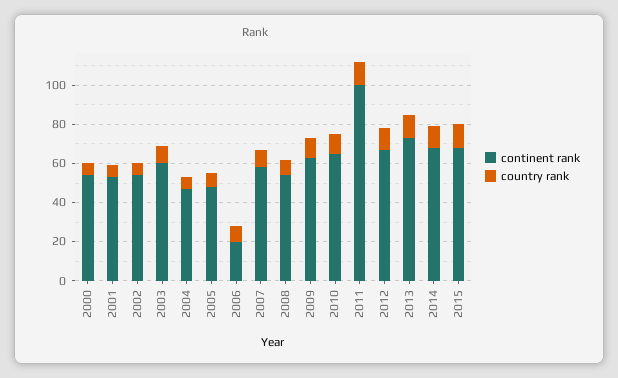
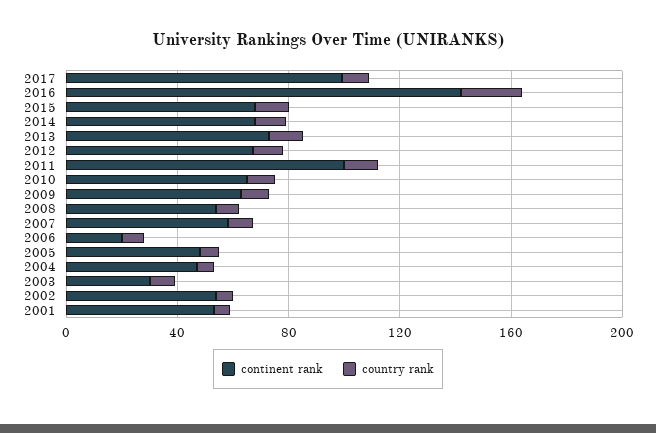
continent rank, 2000: 55 -> none
country rank, 2000: 5 -> none
continent rank, 2003: 60 -> 30
continent rank, 2017: none -> 100
country rank, 2017: none -> 10
continent rank, 2016: none -> 140
country rank, 2016: none -> 20

